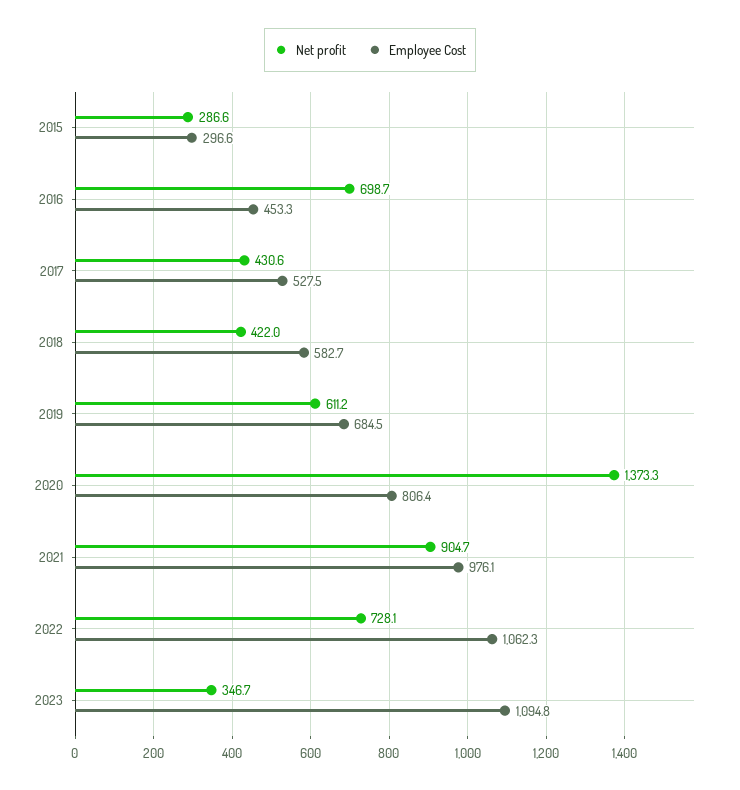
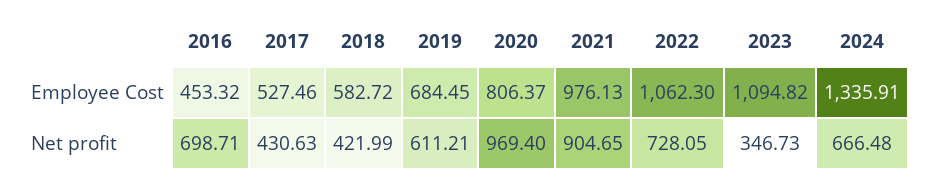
Net profit, 2015: 286.6 -> none
Employee Cost, 2015: 296.6 -> none
Net profit, 2020: 1373.3 -> 969.4
Employee Cost, 2024: none -> 1335.91
Net profit, 2024: none -> 666.48

